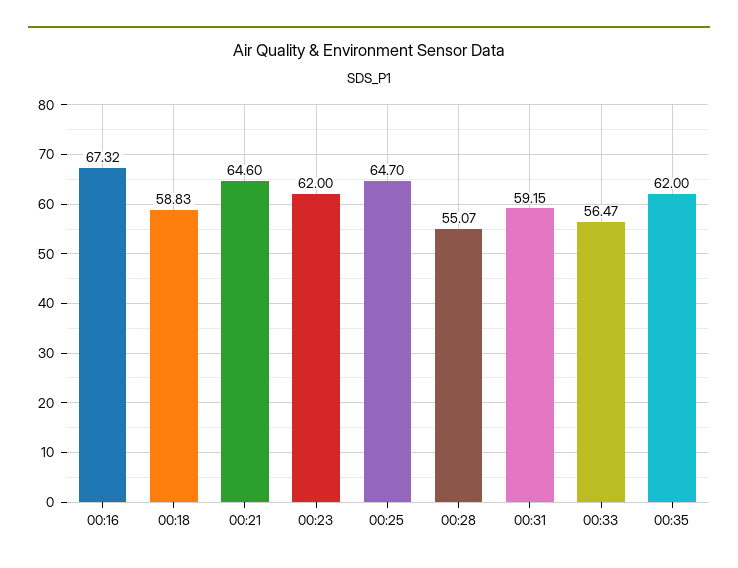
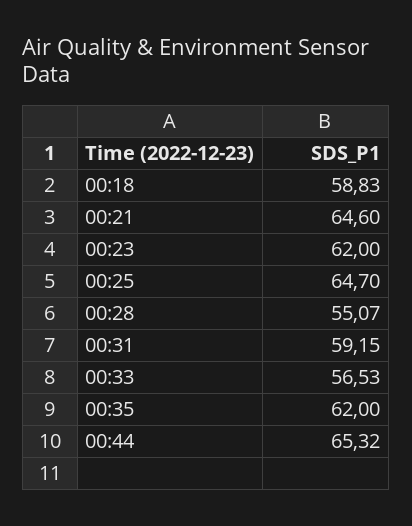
00:16: 67.32 -> none
00:33: 56.47 -> 56.53
00:44: none -> 65.32

